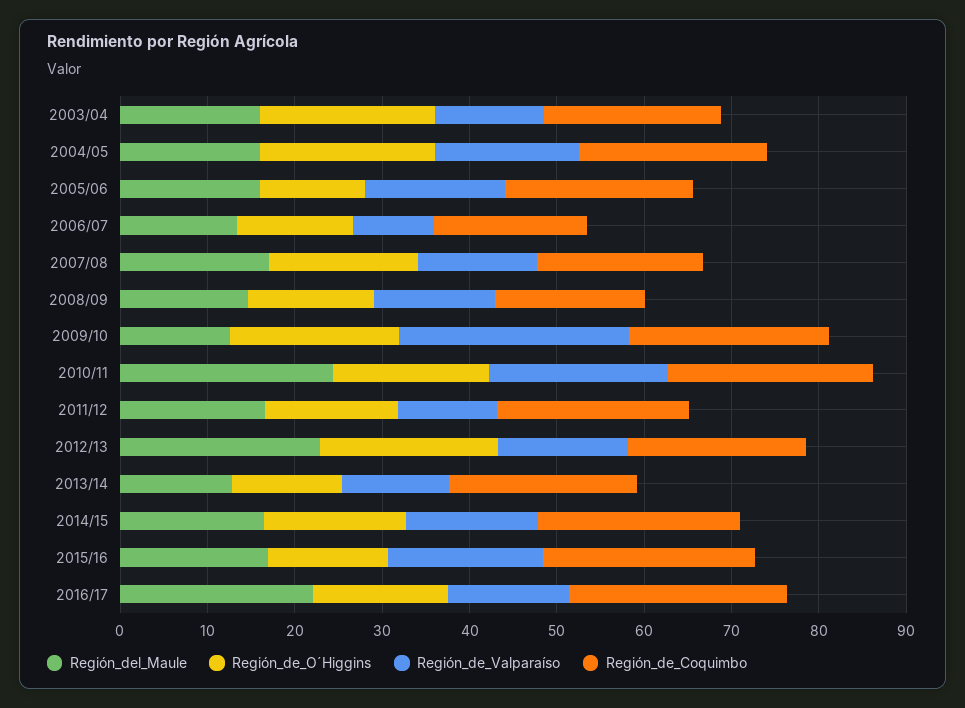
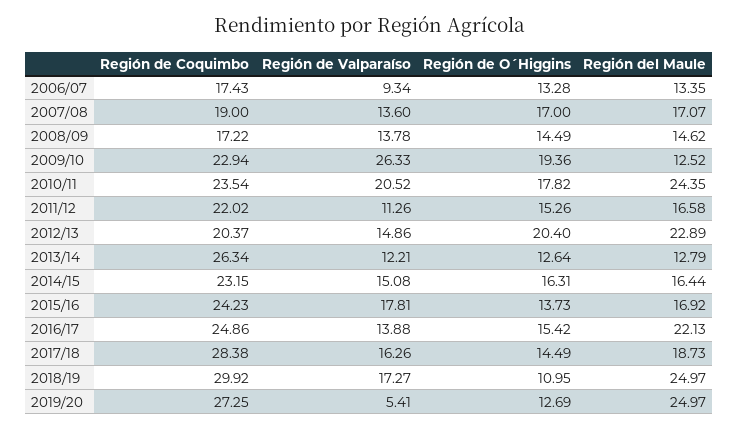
Región_del_Maule, 2003/04: 16 -> none
Región_de_O´Higgins, 2003/04: 20 -> none
Región_de_Valparaíso, 2003/04: 12 -> none
Región_de_Coquimbo, 2003/04: 20 -> none
Región_del_Maule, 2004/05: 16 -> none
Región_de_O´Higgins, 2004/05: 20 -> none
Región_de_Valparaíso, 2004/05: 16 -> none
Región_de_Coquimbo, 2004/05: 22 -> none
Región_del_Maule, 2005/06: 16 -> none
Región_de_O´Higgins, 2005/06: 12 -> none
Región_de_Valparaíso, 2005/06: 16 -> none
Región_de_Coquimbo, 2005/06: 22 -> none
Región_de_Coquimbo, 2013/14: 22 -> 26.34
Región_de_Coquimbo, 2017/18: none -> 28.38
Región_de_Valparaíso, 2017/18: none -> 16.26
Región_de_O´Higgins, 2017/18: none -> 14.49
Región_del_Maule, 2017/18: none -> 18.73
Región_de_Coquimbo, 2018/19: none -> 29.92
Región_de_Valparaíso, 2018/19: none -> 17.27
Región_de_O´Higgins, 2018/19: none -> 10.95
Región_del_Maule, 2018/19: none -> 24.97
Región_de_Coquimbo, 2019/20: none -> 27.25
Región_de_Valparaíso, 2019/20: none -> 5.41
Región_de_O´Higgins, 2019/20: none -> 12.69
Región_del_Maule, 2019/20: none -> 24.97

